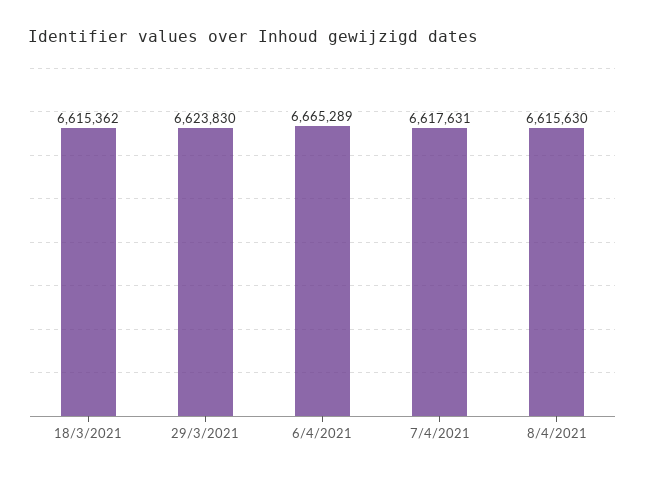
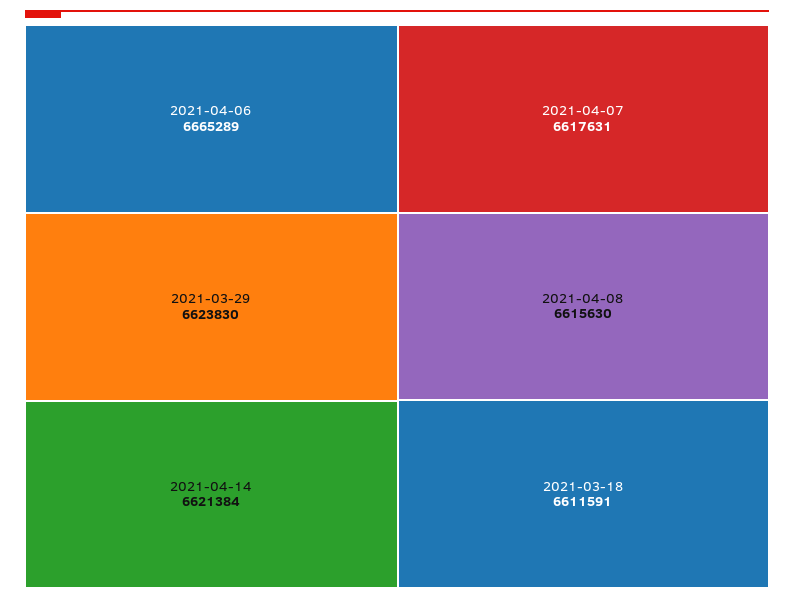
18/3/2021: 6615362 -> 6611591
2021-04-14: none -> 6621384

